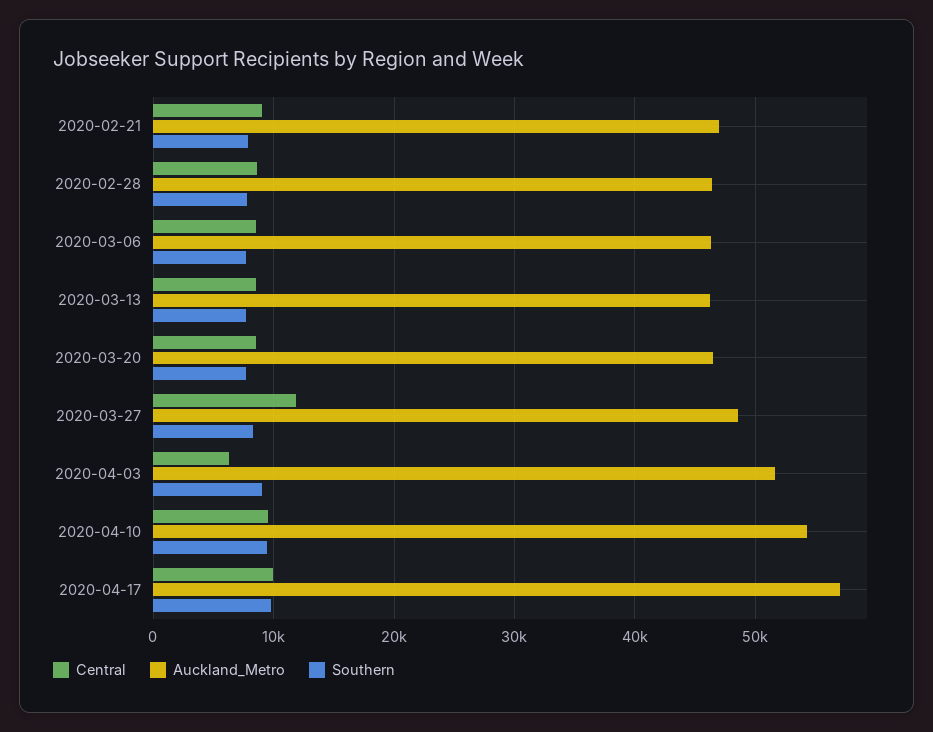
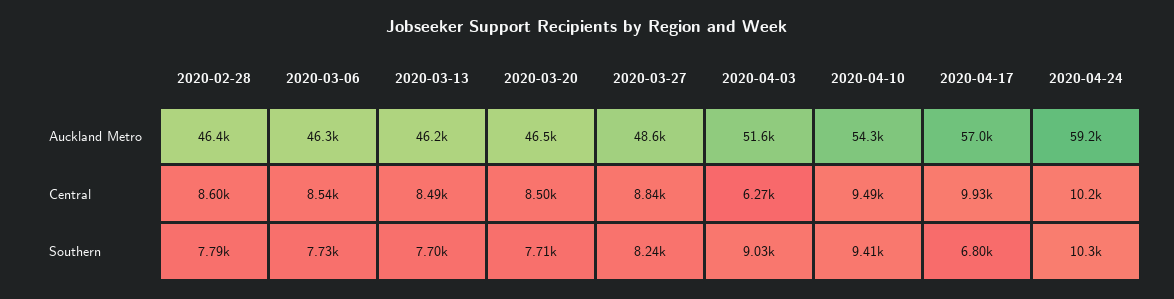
Central, 2020-02-21: 9000 -> none
Auckland_Metro, 2020-02-21: 47000 -> none
Southern, 2020-02-21: 8000 -> none
Central, 2020-03-27: 12000 -> 8840
Southern, 2020-04-17: 10000 -> 6800
Auckland_Metro, 2020-04-24: none -> 59200
Central, 2020-04-24: none -> 10200
Southern, 2020-04-24: none -> 10300

